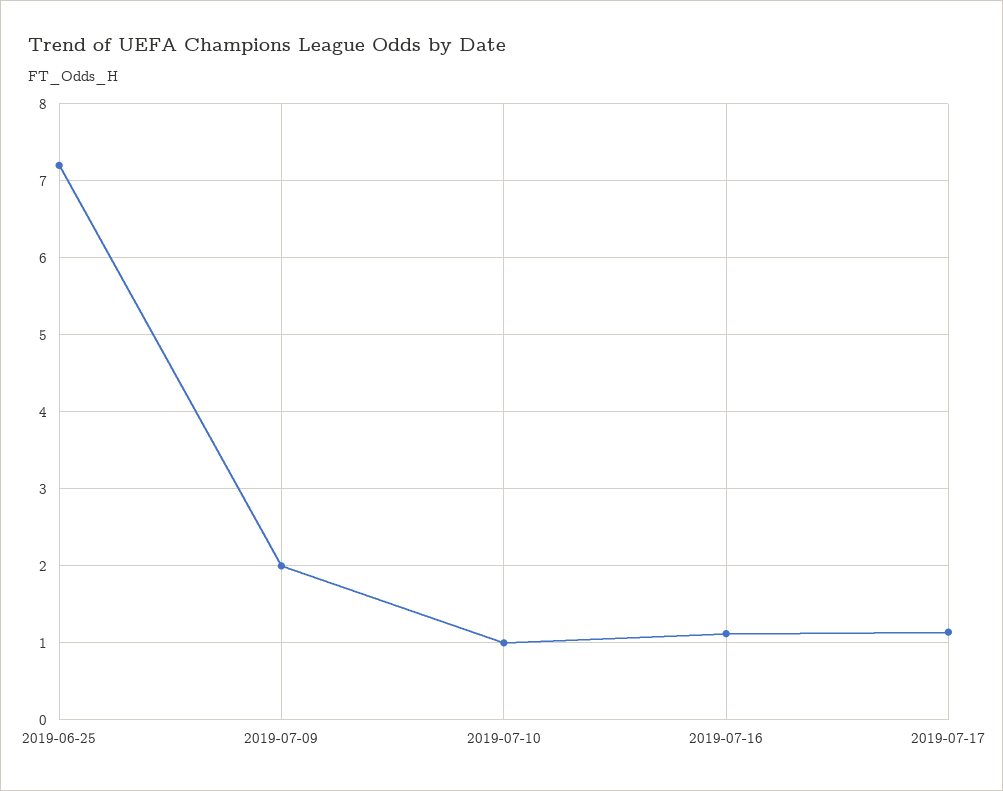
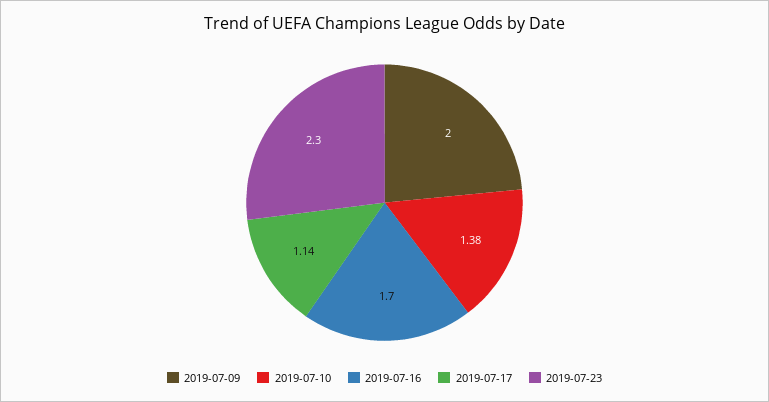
2019-06-25: 7.2 -> none
2019-07-10: 1 -> 1.38
2019-07-16: 1.1 -> 1.7
2019-07-23: none -> 2.3

